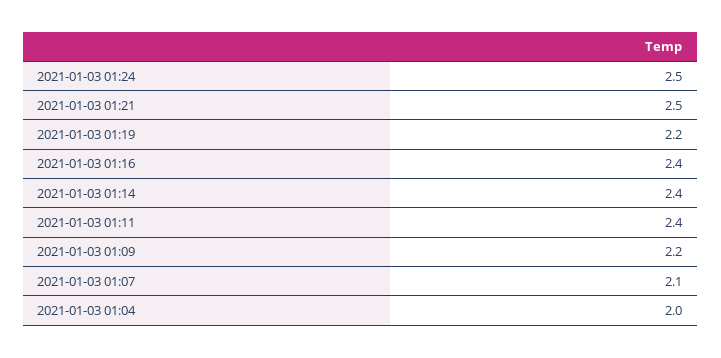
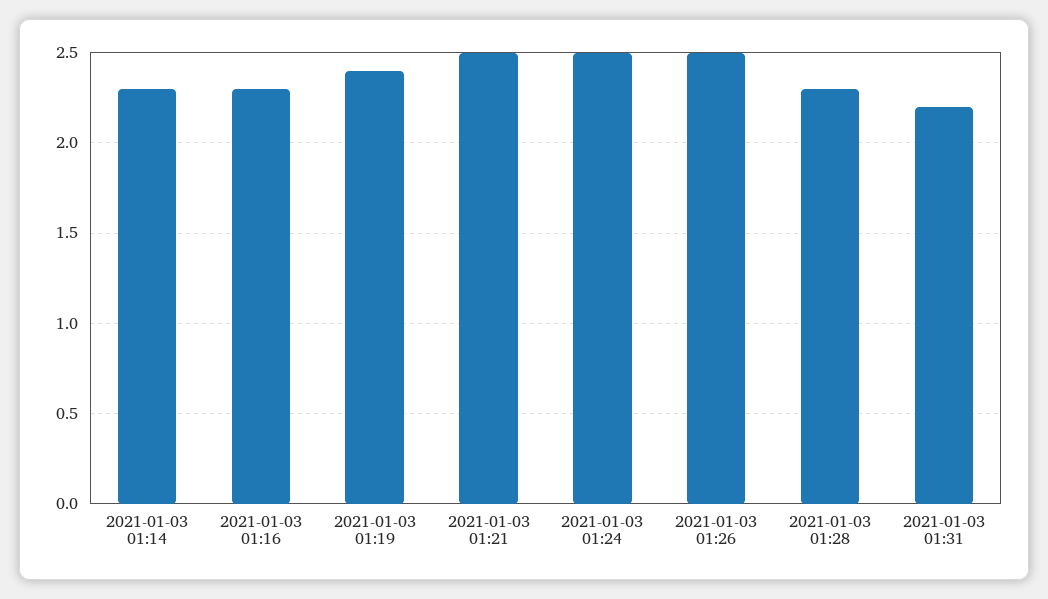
2021-01-03 01:19: 2.2 -> 2.4
2021-01-03 01:16: 2.4 -> 2.3
2021-01-03 01:14: 2.4 -> 2.3
2021-01-03 01:11: 2.4 -> none
2021-01-03 01:09: 2.2 -> none
2021-01-03 01:07: 2.1 -> none
2021-01-03 01:04: 2 -> none
2021-01-03 01:26: none -> 2.5
2021-01-03 01:28: none -> 2.3
2021-01-03 01:31: none -> 2.2

